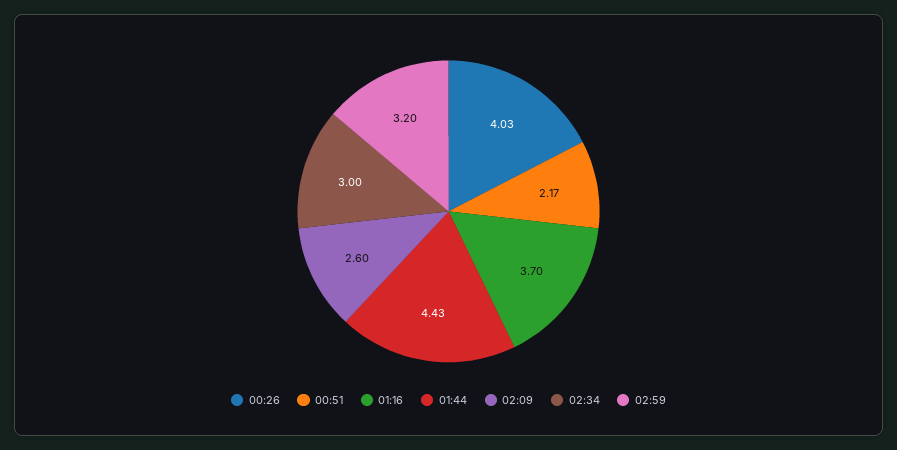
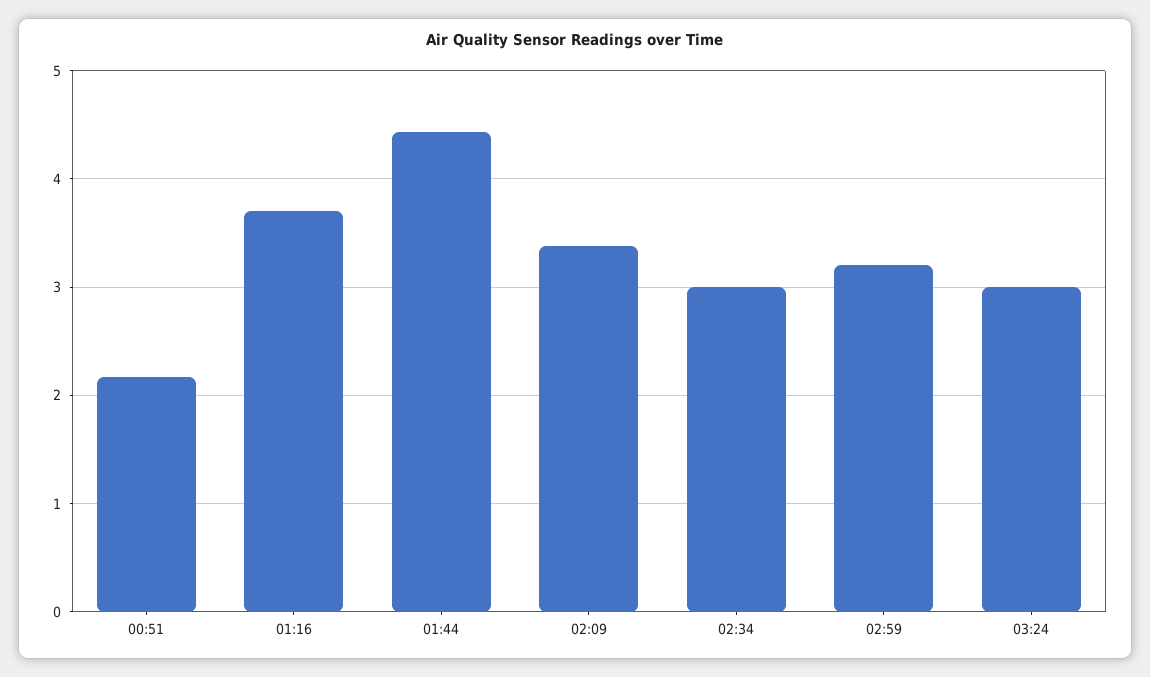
00:26: 4.03 -> none
02:09: 2.6 -> 3.4
03:24: none -> 3

